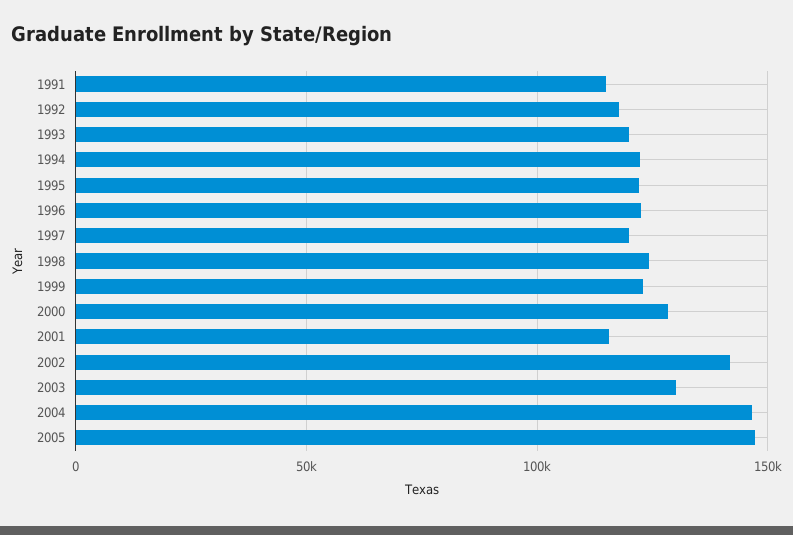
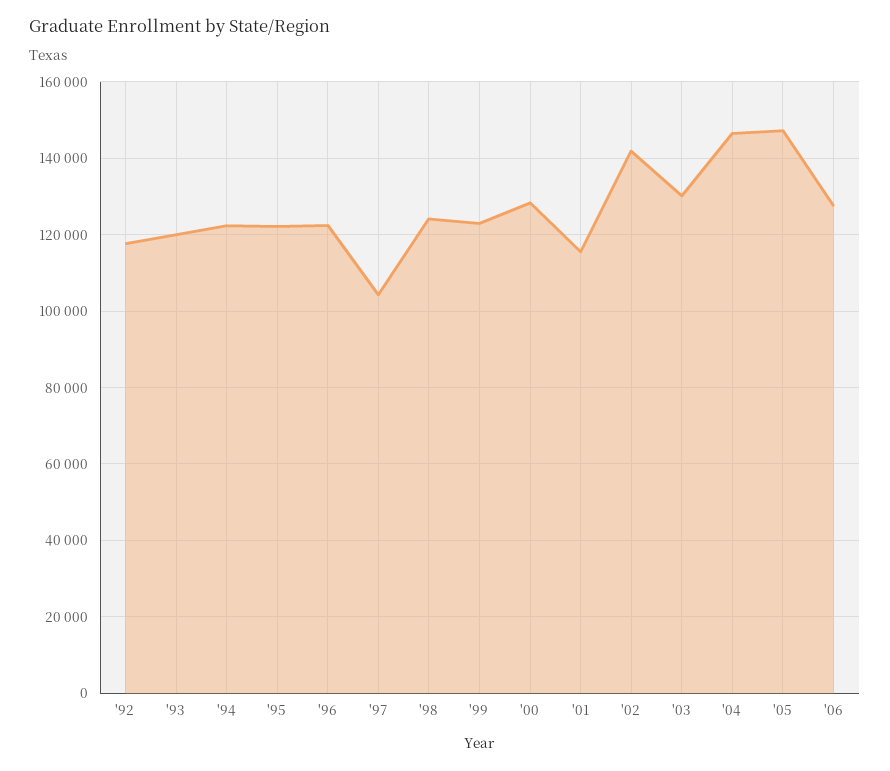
1991: 115000 -> none
1997: 120000 -> 104000
'06: none -> 128000

